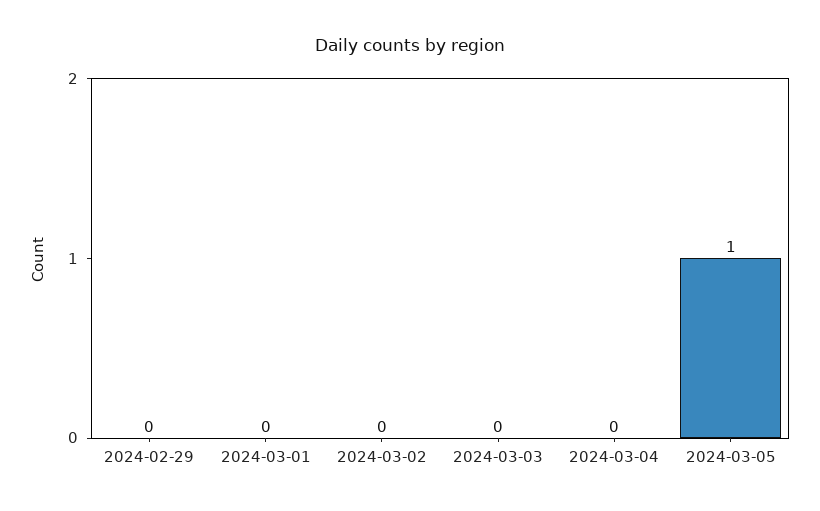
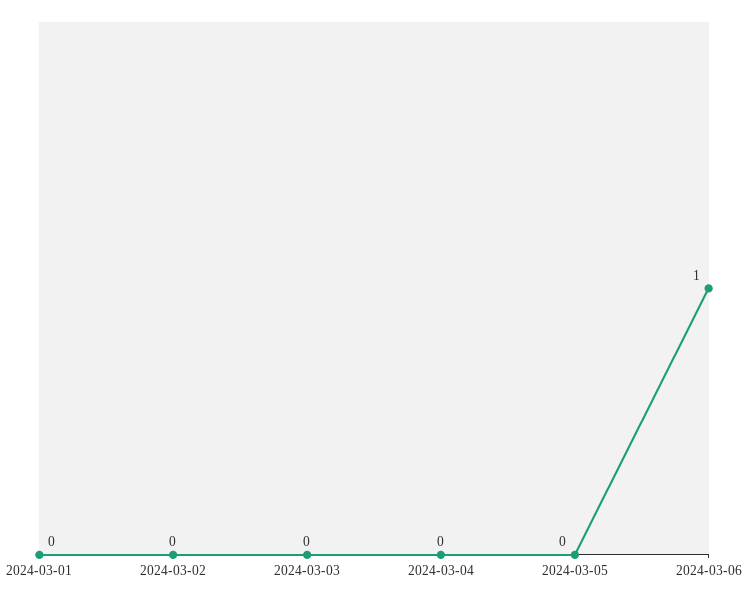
2024-02-29: 0 -> none
2024-03-05: 1 -> 0
2024-03-06: none -> 1

